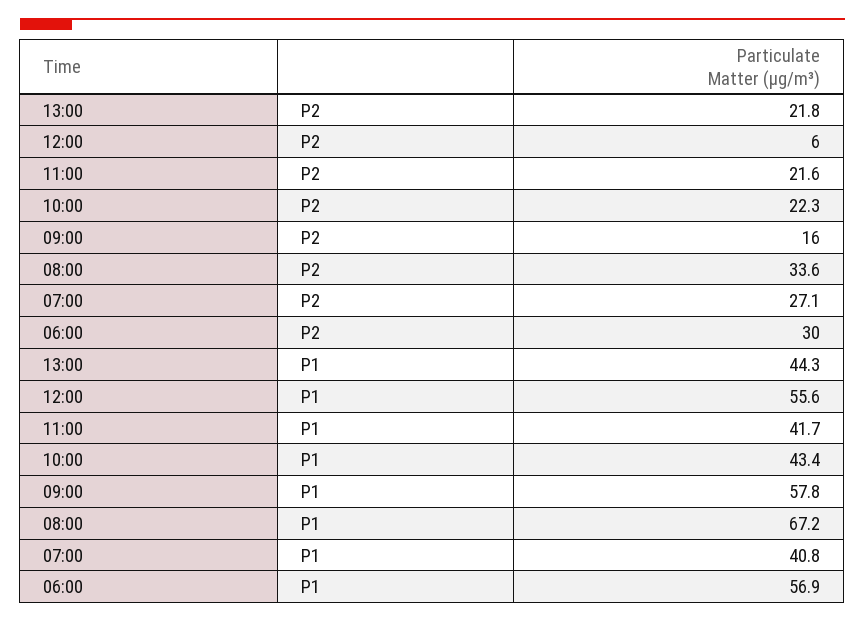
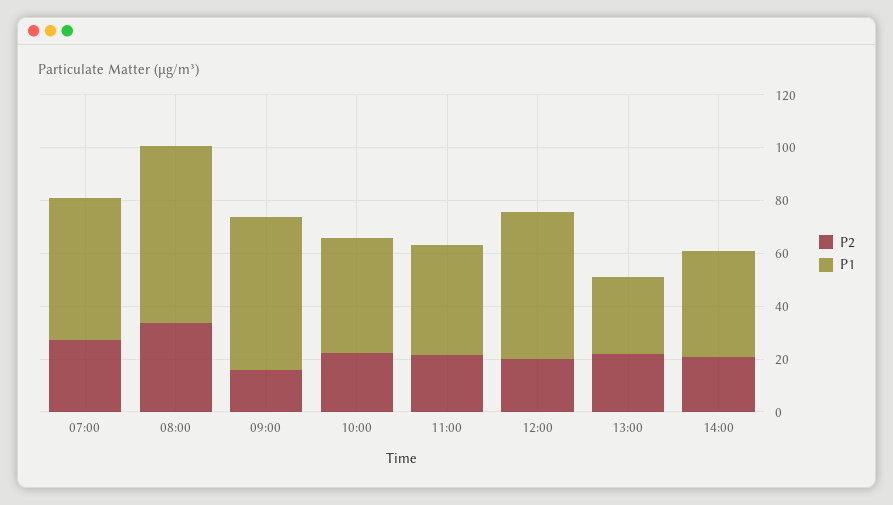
P2, 12:00: 6 -> 20
P2, 06:00: 30 -> none
P1, 13:00: 44.3 -> 30
P1, 07:00: 40.8 -> 55
P1, 06:00: 56.9 -> none
P2, 14:00: none -> 20
P1, 14:00: none -> 40

